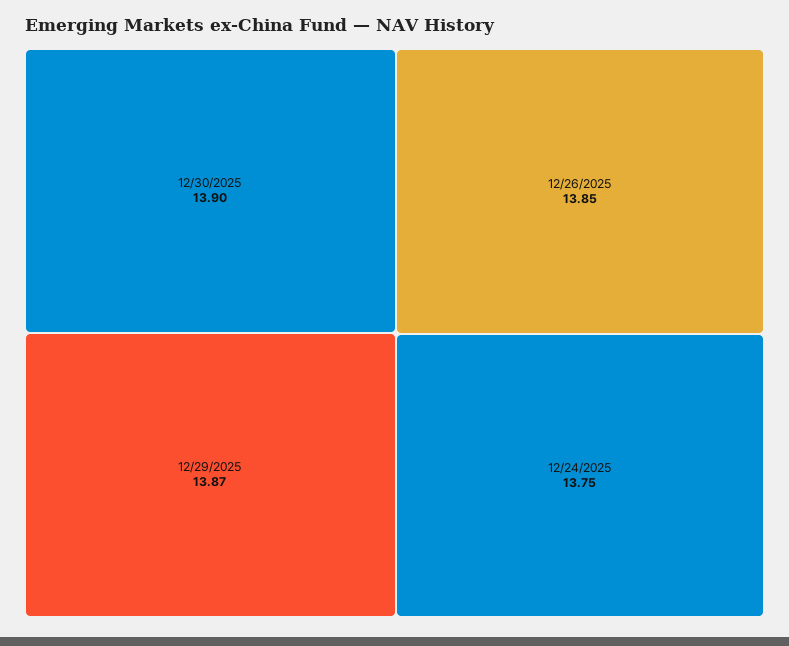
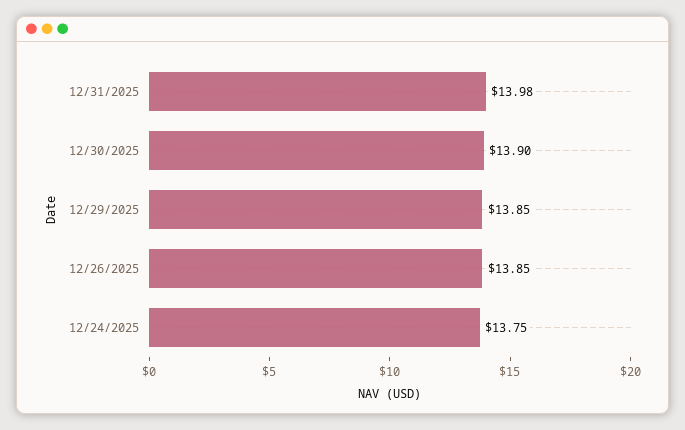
12/29/2025: 13.87 -> 13.85
12/31/2025: none -> 13.98

